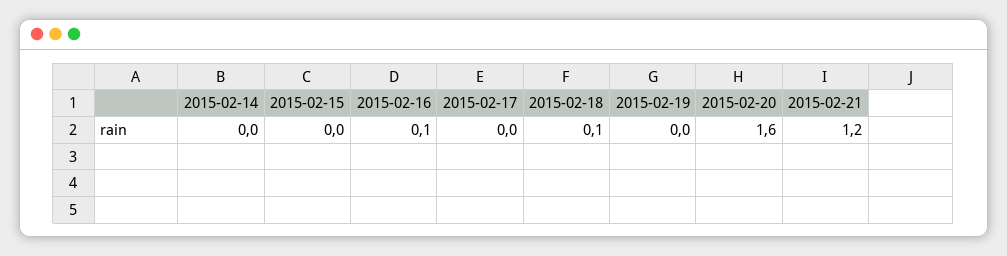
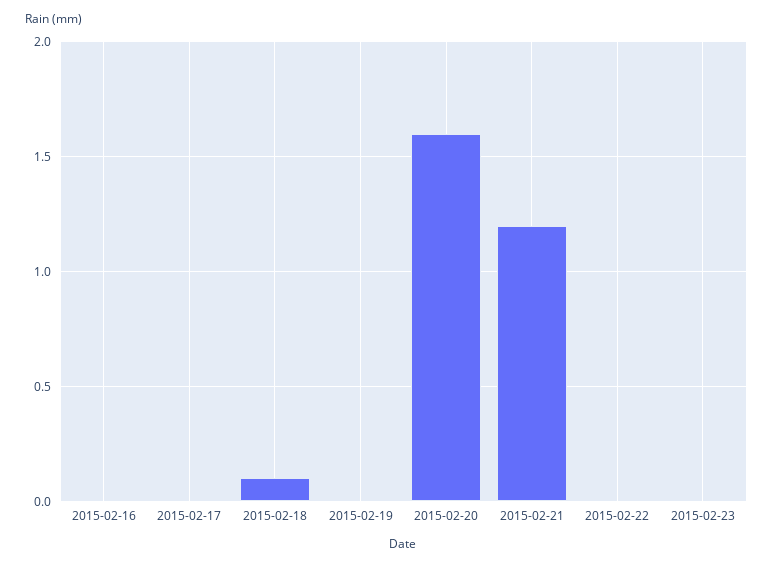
2015-02-14: 0 -> none
2015-02-15: 0 -> none
2015-02-16: 0.1 -> 0
2015-02-22: none -> 0
2015-02-23: none -> 0

